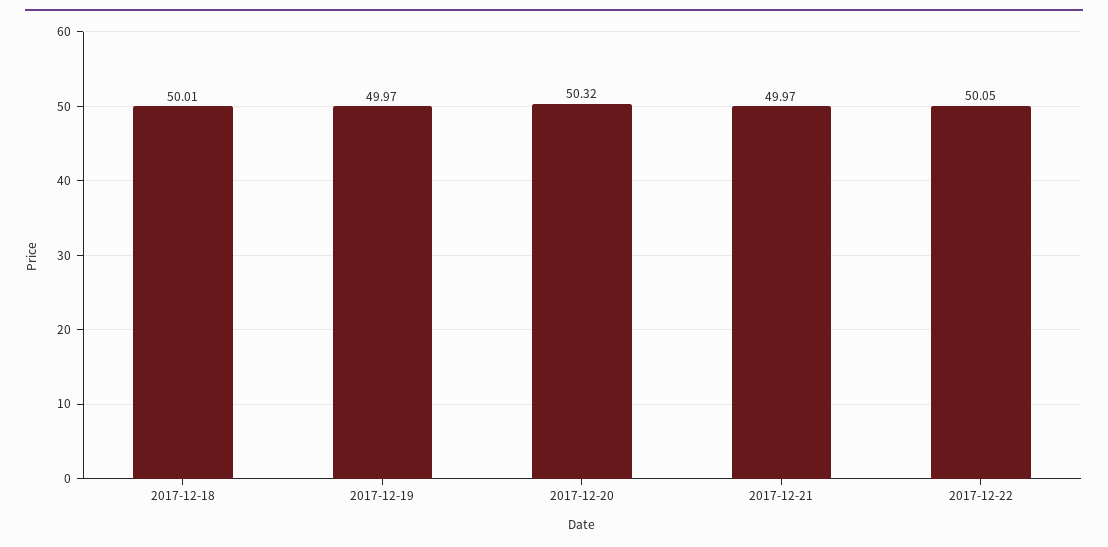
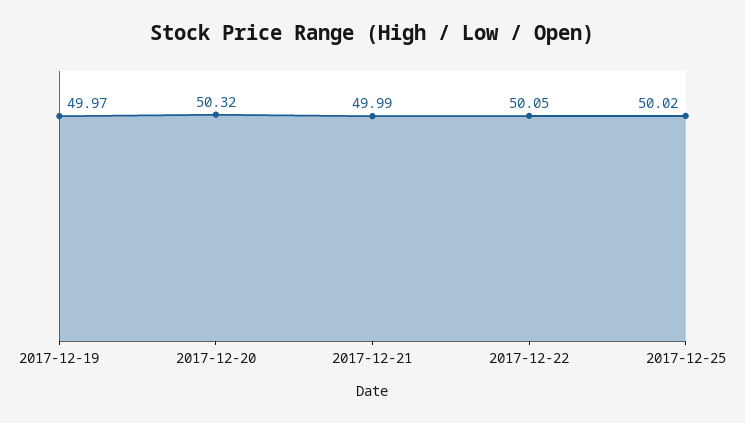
2017-12-18: 50.01 -> none
2017-12-21: 49.97 -> 49.99
2017-12-25: none -> 50.02

